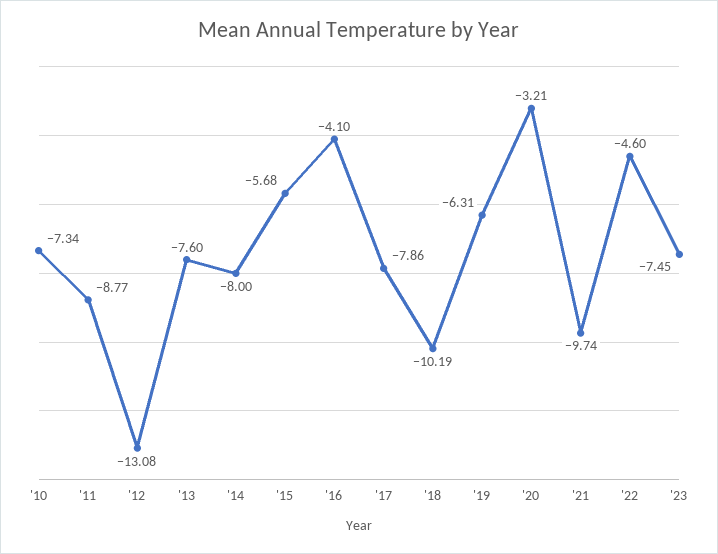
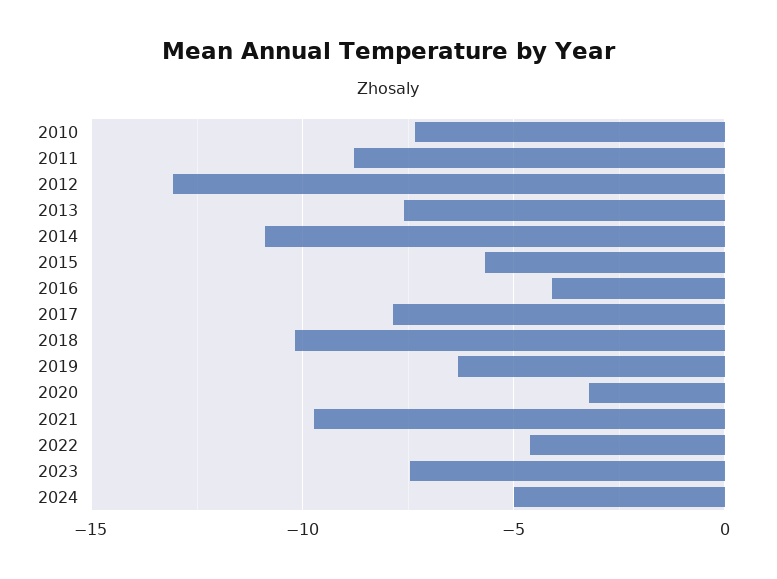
'14: -8 -> -11
2024: none -> -5

